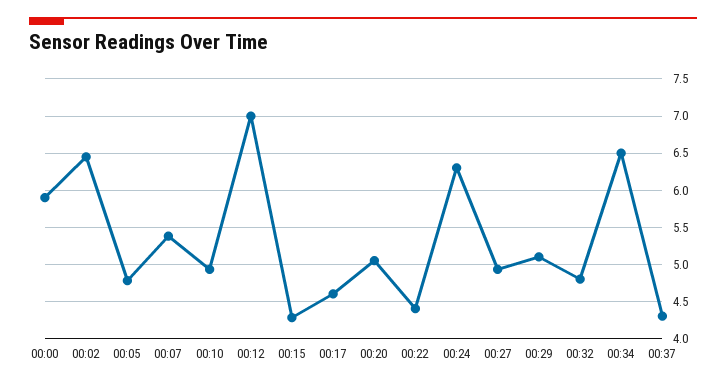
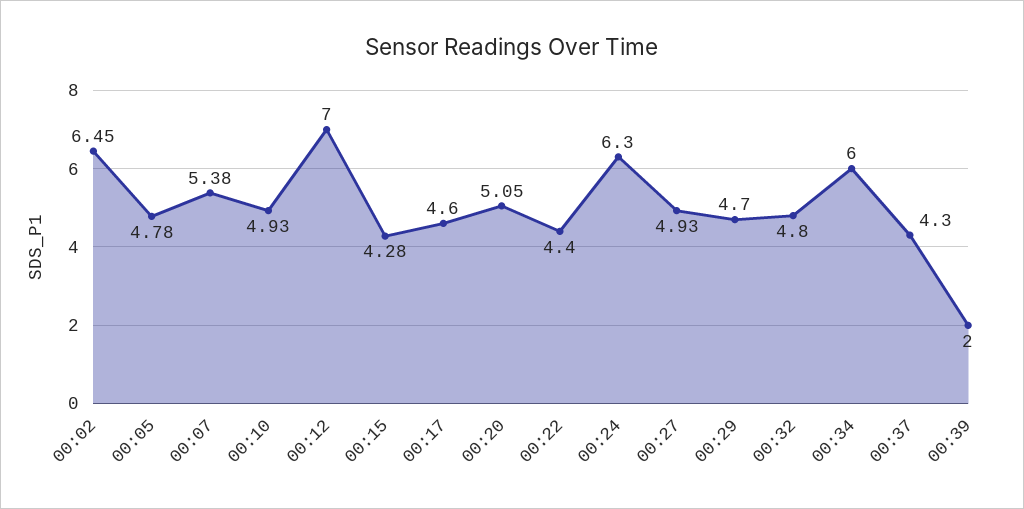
00:00: 5.9 -> none
00:29: 5.1 -> 4.7
00:34: 6.5 -> 6
00:39: none -> 2

